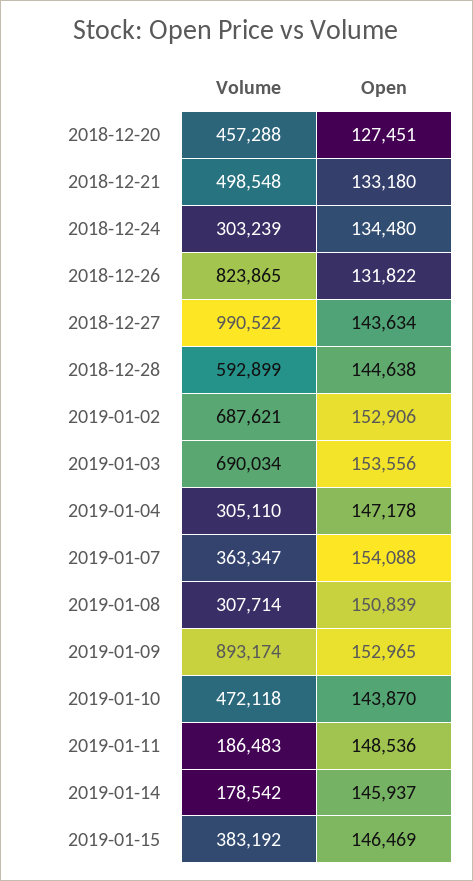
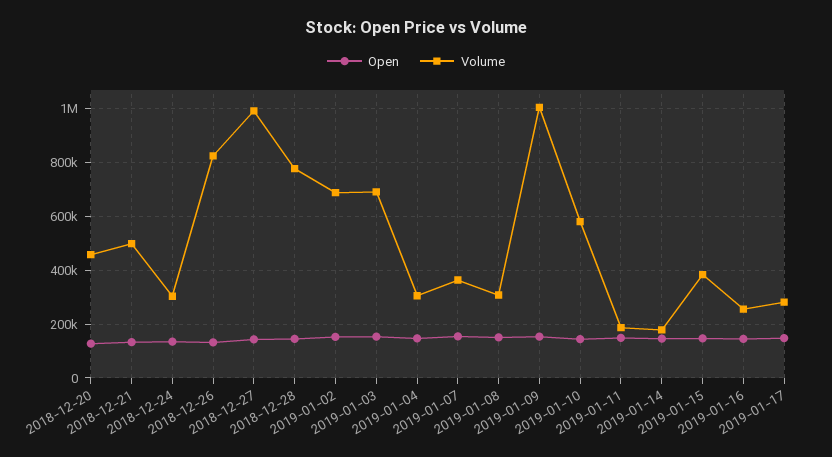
Volume, 2018-12-28: 592899 -> 775000
Volume, 2019-01-09: 893174 -> 1000000
Volume, 2019-01-10: 472118 -> 575000
Open, 2019-01-16: none -> 150000
Volume, 2019-01-16: none -> 250000
Open, 2019-01-17: none -> 150000
Volume, 2019-01-17: none -> 275000

